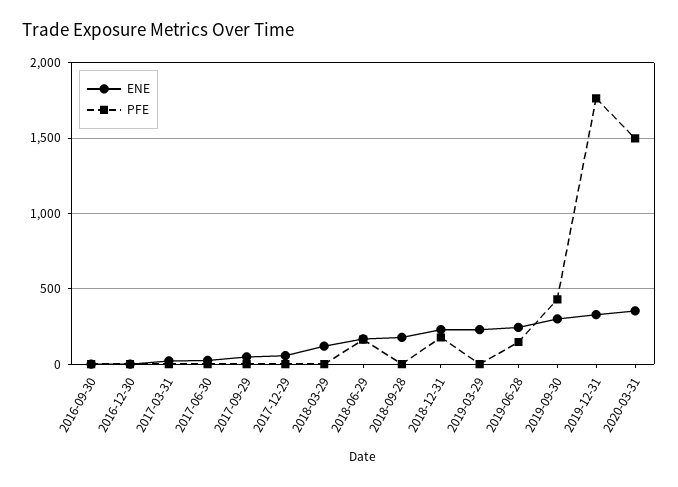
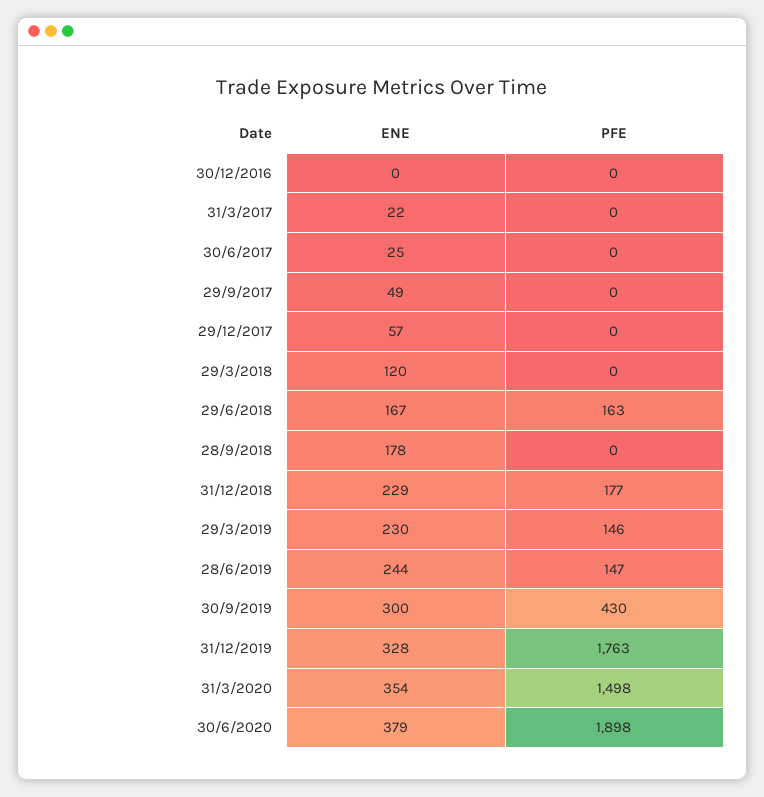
ENE, 2016-09-30: 0 -> none
PFE, 2016-09-30: 0 -> none
PFE, 2019-03-29: 0 -> 146
ENE, 30/6/2020: none -> 379
PFE, 30/6/2020: none -> 1898

